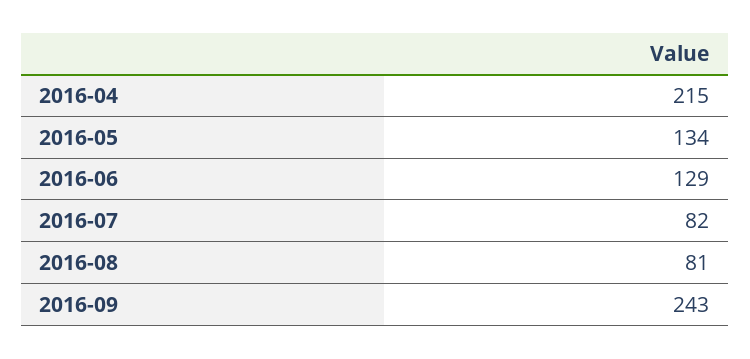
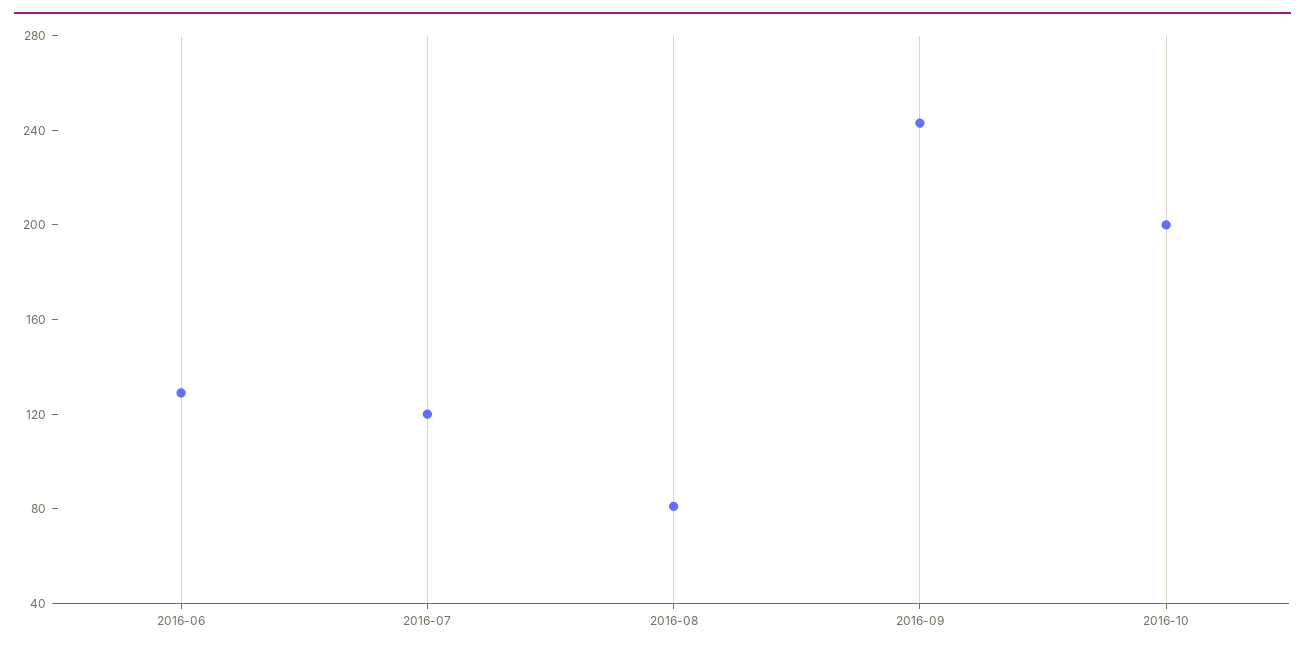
2016-04: 215 -> none
2016-05: 134 -> none
2016-07: 82 -> 120
2016-10: none -> 200

